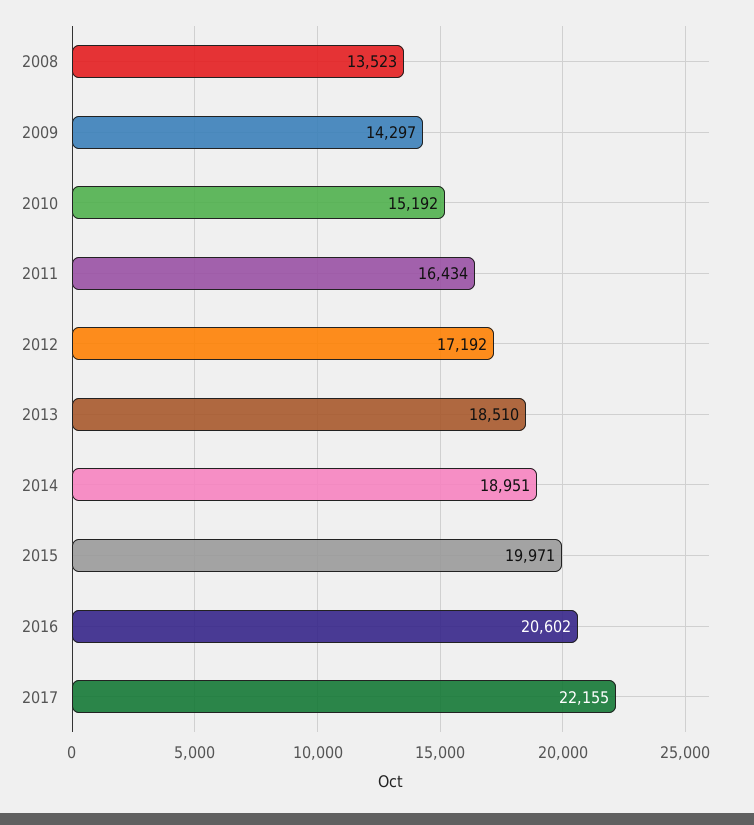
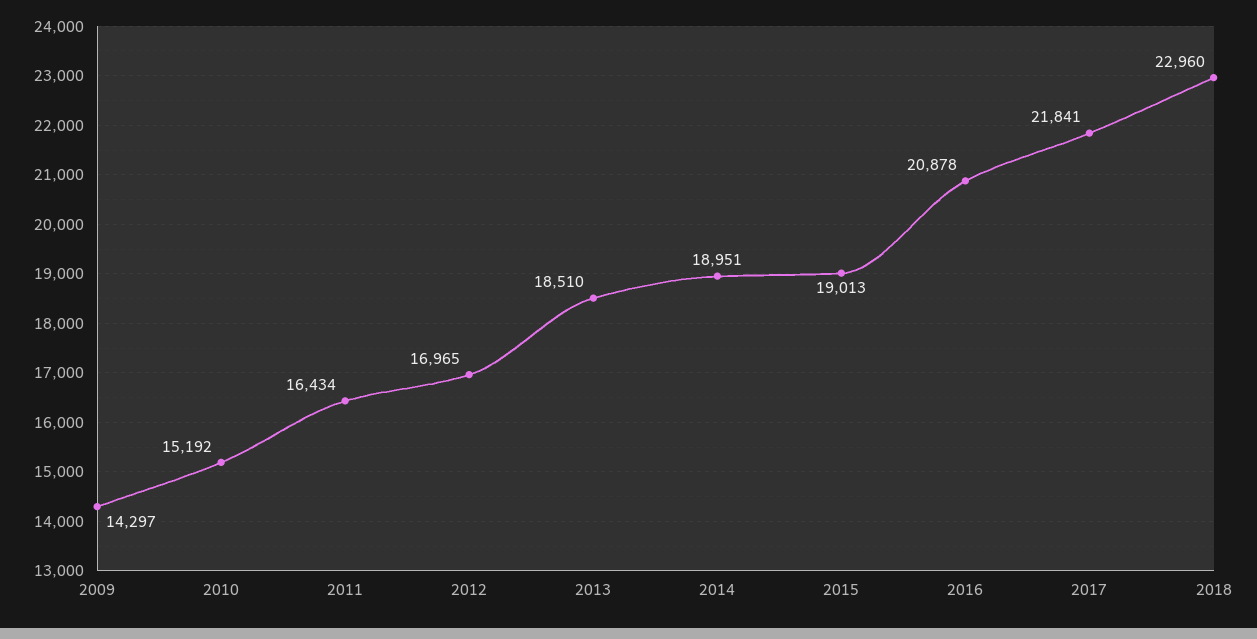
2008: 13523 -> none
2012: 17192 -> 16965
2015: 19971 -> 19013
2016: 20602 -> 20878
2017: 22155 -> 21841
2018: none -> 22960

